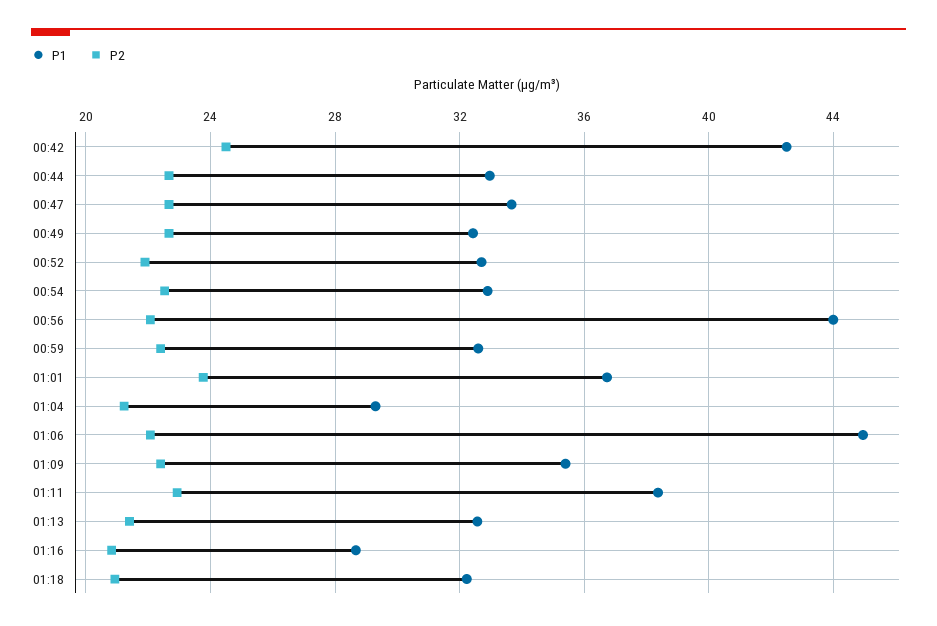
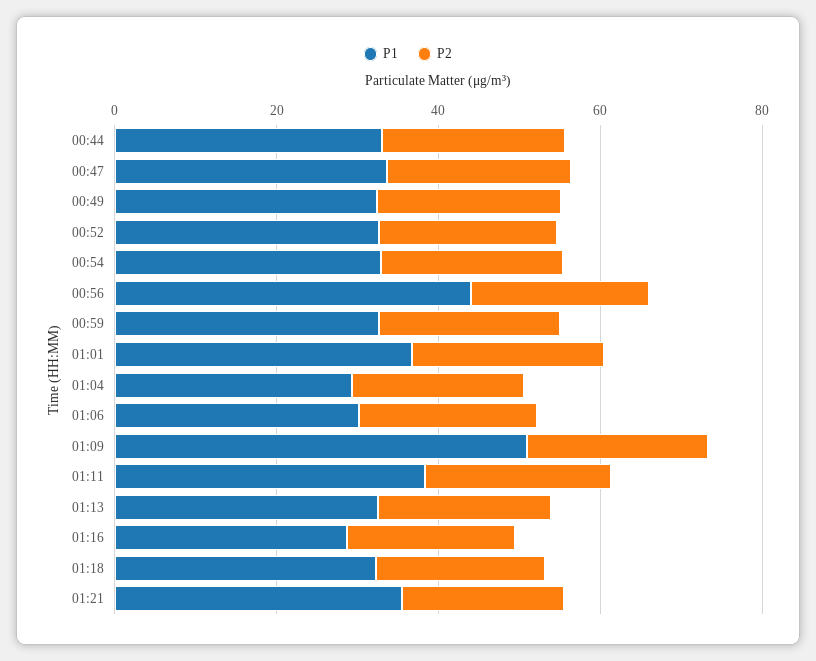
P1, 00:42: 42.5 -> none
P2, 00:42: 24.5 -> none
P1, 01:06: 45 -> 30
P1, 01:09: 35.5 -> 50
P1, 01:21: none -> 35
P2, 01:21: none -> 20

